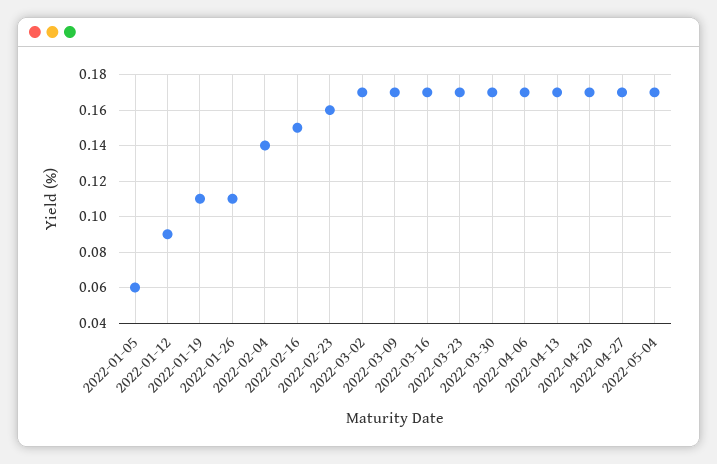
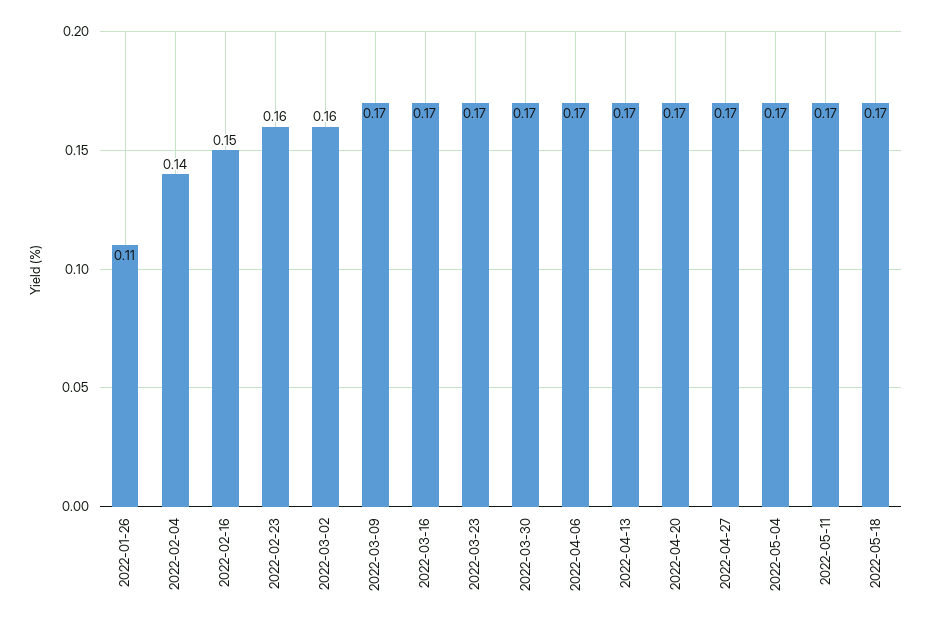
2022-01-05: 0.06 -> none
2022-01-12: 0.09 -> none
2022-01-19: 0.11 -> none
2022-03-02: 0.17 -> 0.16
2022-05-11: none -> 0.17
2022-05-18: none -> 0.17

